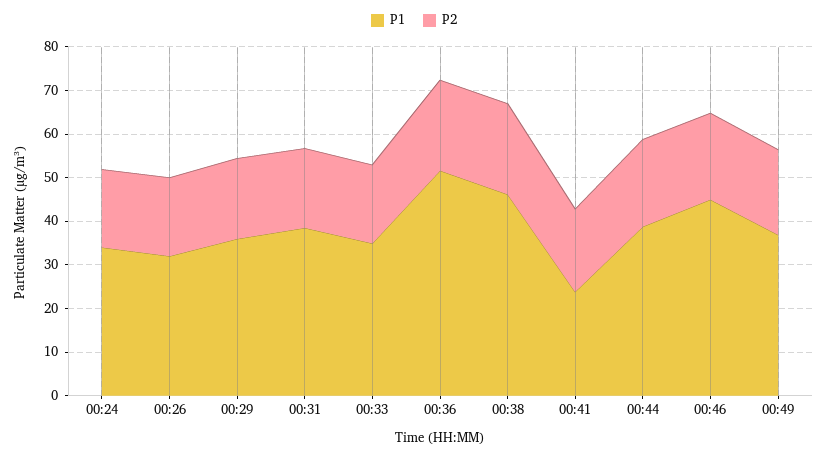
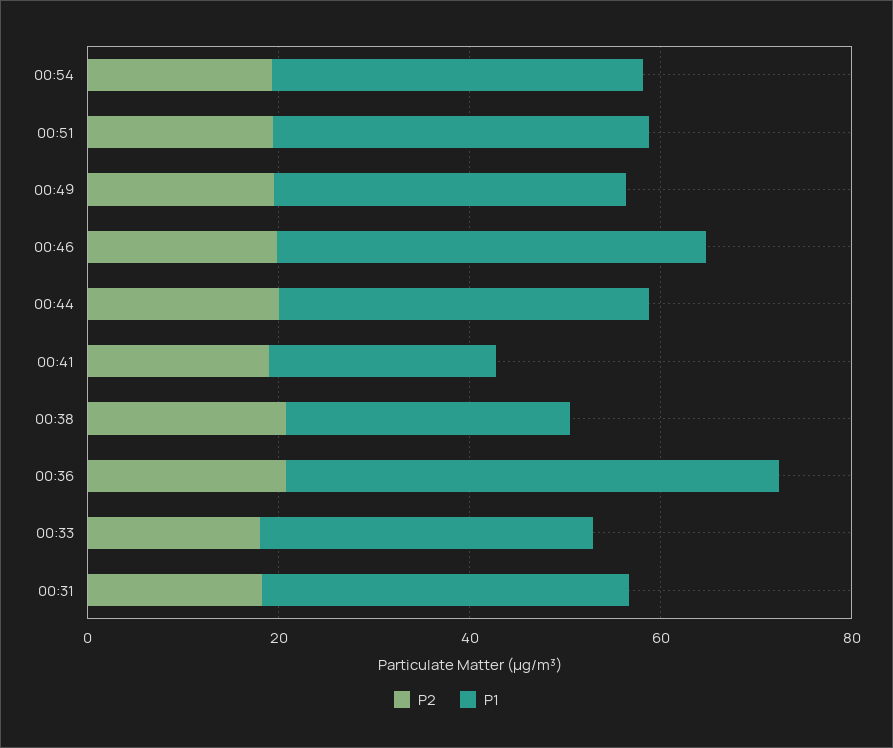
P1, 00:24: 34 -> none
P2, 00:24: 18 -> none
P1, 00:26: 32 -> none
P2, 00:26: 18 -> none
P1, 00:29: 36 -> none
P2, 00:29: 18 -> none
P1, 00:38: 46 -> 30
P2, 00:54: none -> 20
P1, 00:54: none -> 40
P2, 00:51: none -> 20
P1, 00:51: none -> 40

